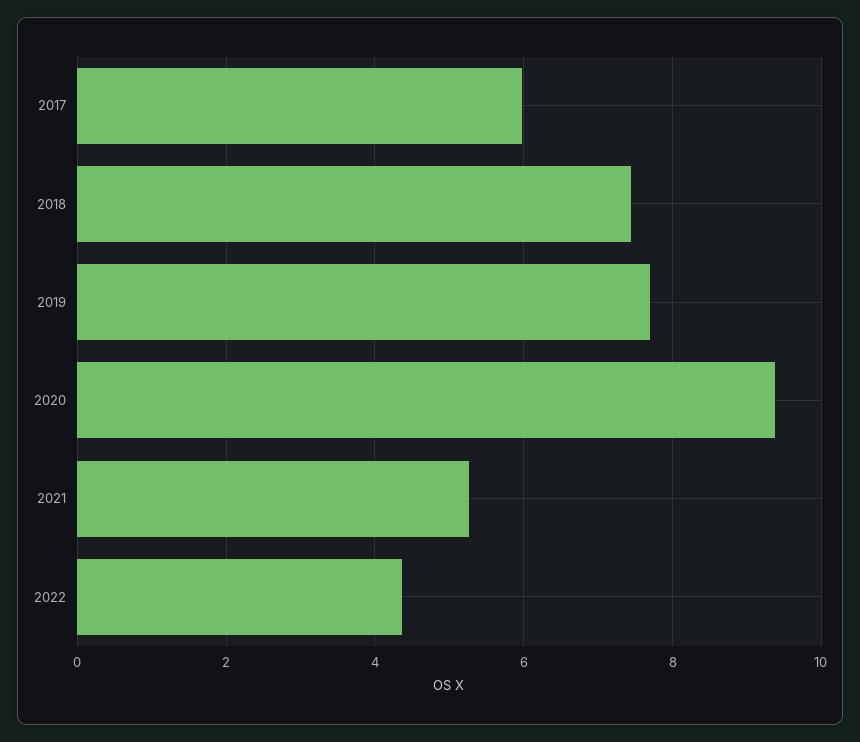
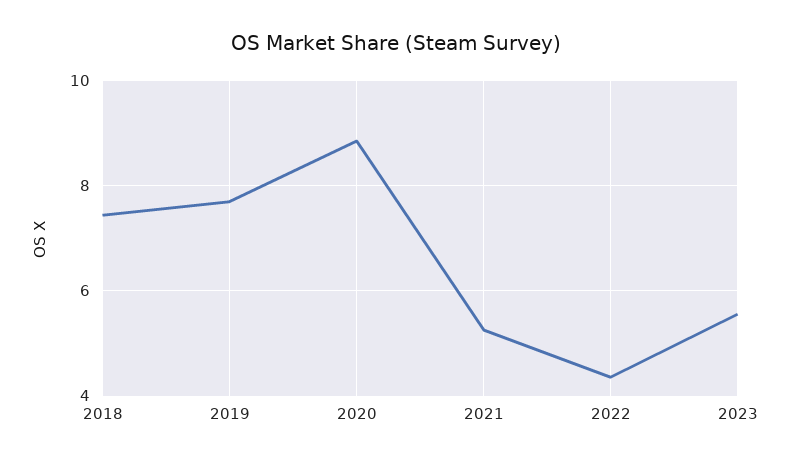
2017: 6 -> none
2020: 9.4 -> 8.8
2023: none -> 5.6

